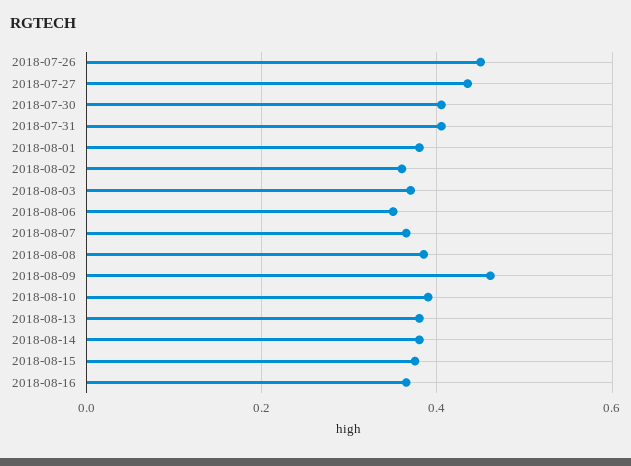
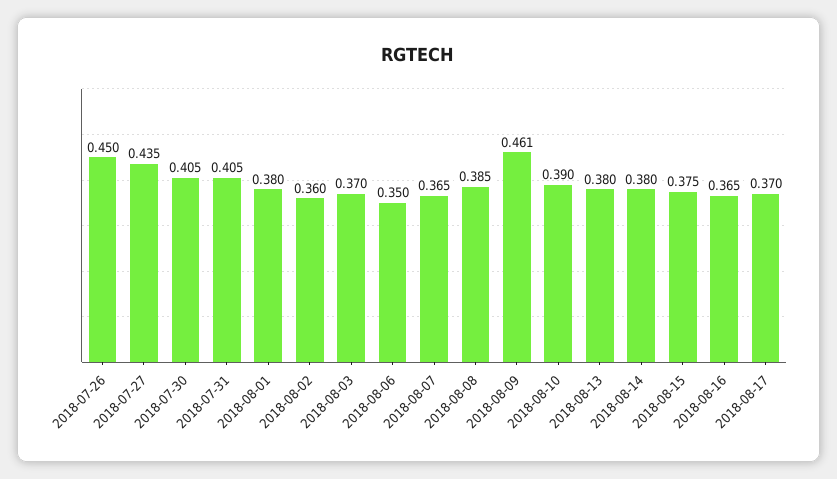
2018-08-17: none -> 0.37

